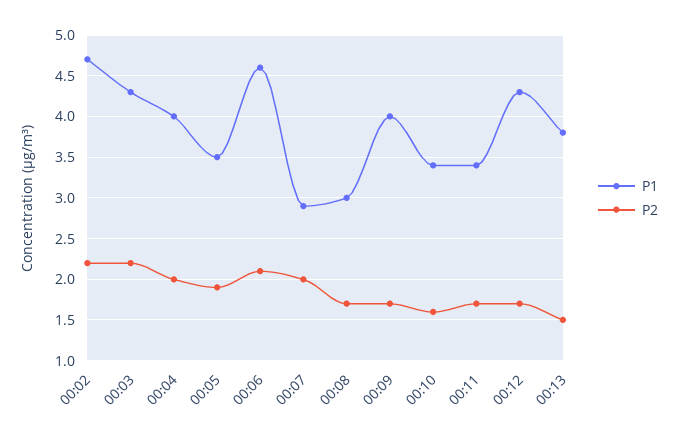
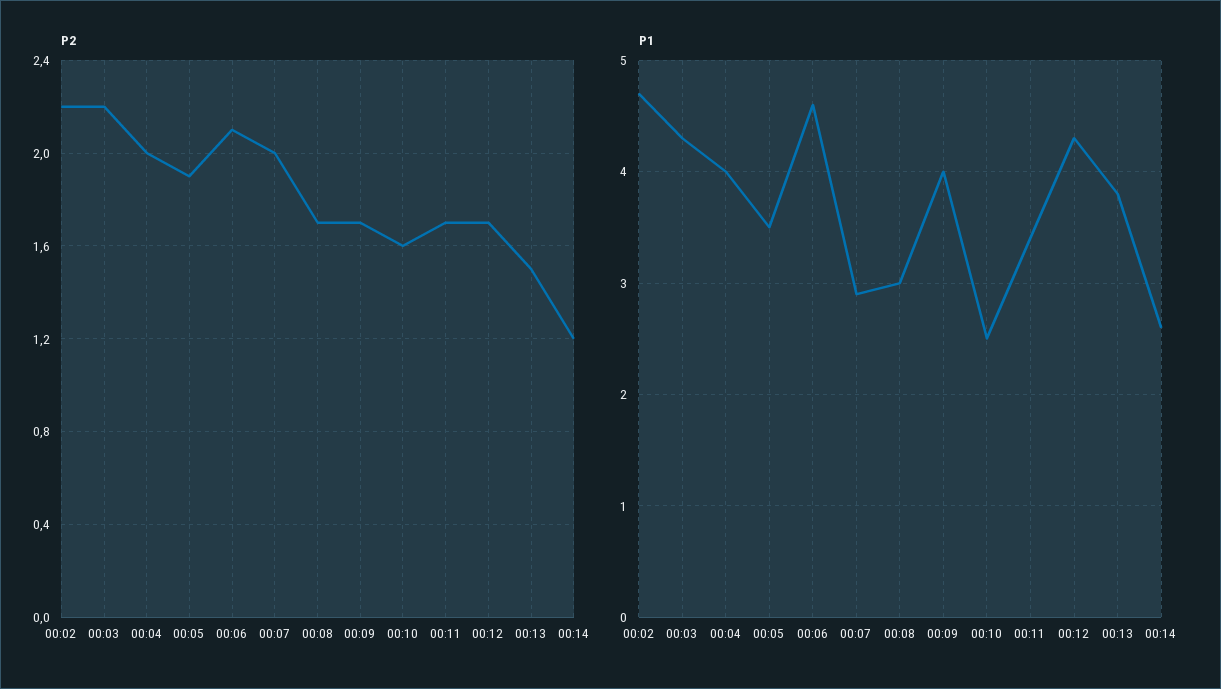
P1, 00:10: 3.4 -> 2.5
P2, 00:14: none -> 1.2
P1, 00:14: none -> 2.6

